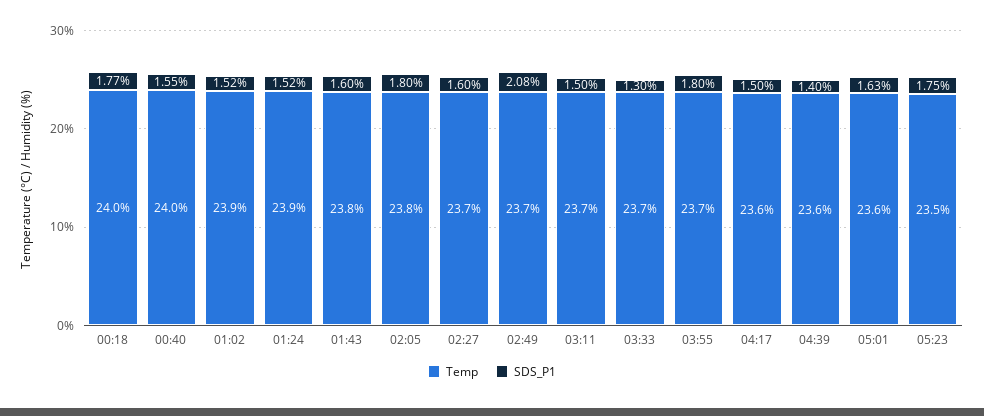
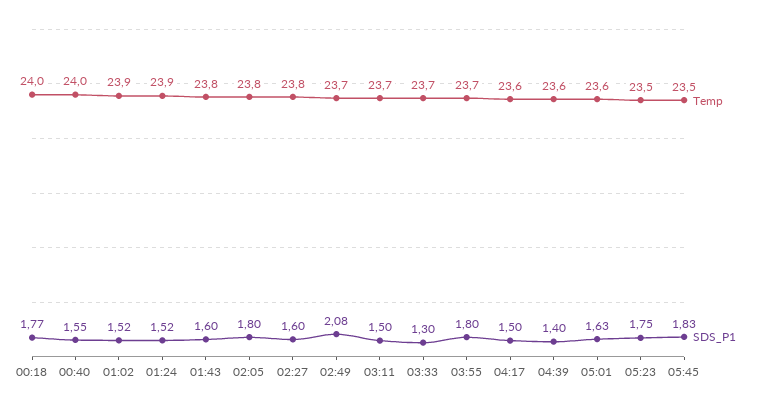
Temp, 02:27: 23.7 -> 23.8
Temp, 05:45: none -> 23.5
SDS_P1, 05:45: none -> 1.83

